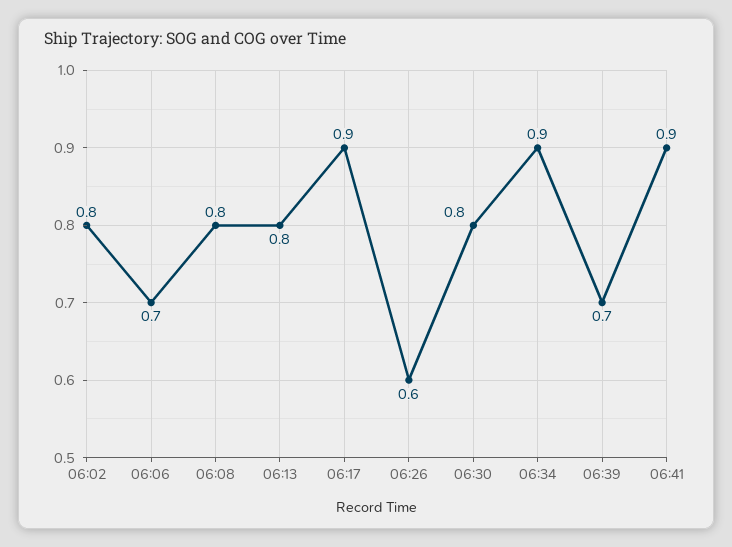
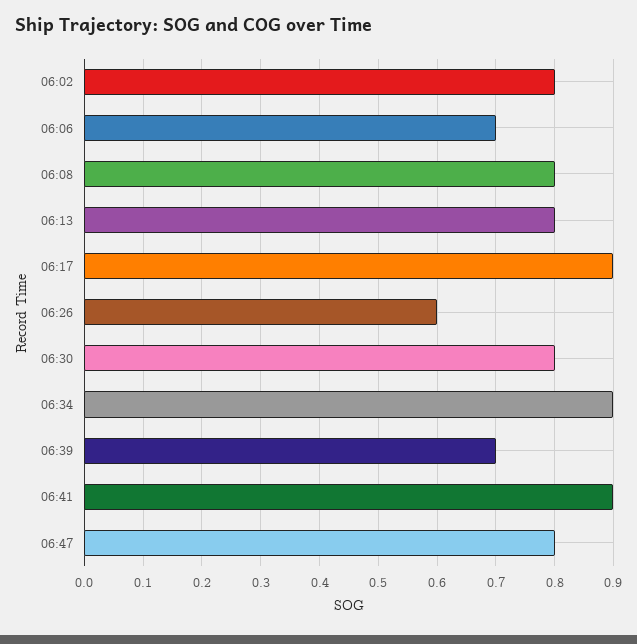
06:47: none -> 0.8

